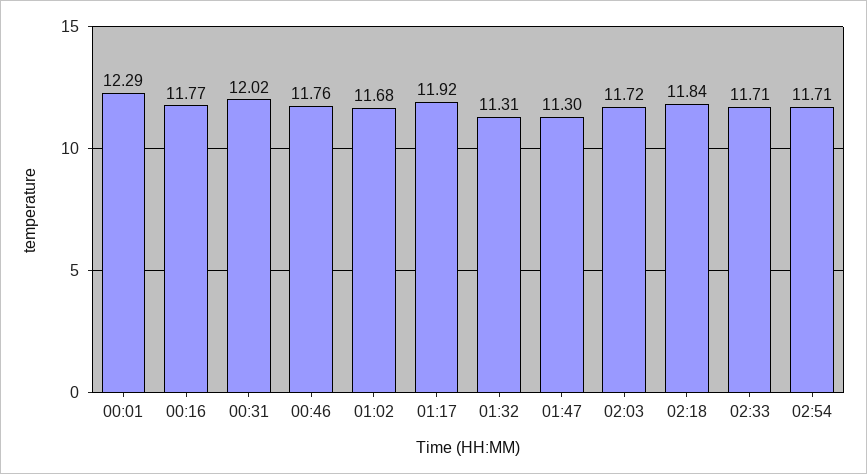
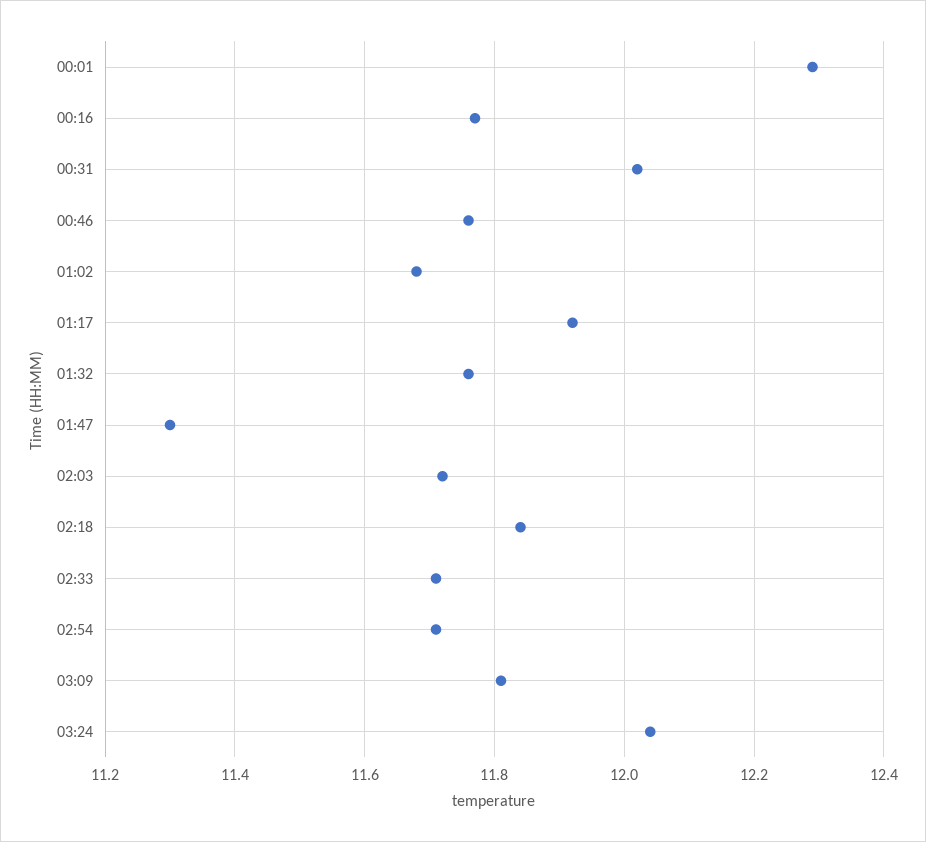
01:32: 11.31 -> 11.75
03:09: none -> 11.8
03:24: none -> 12.05

